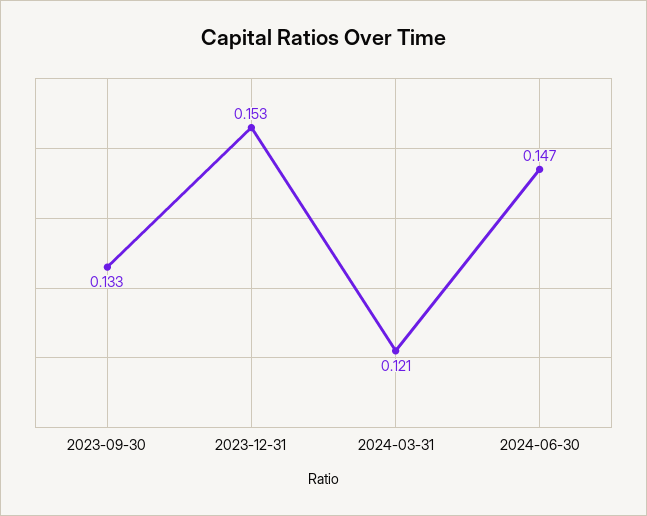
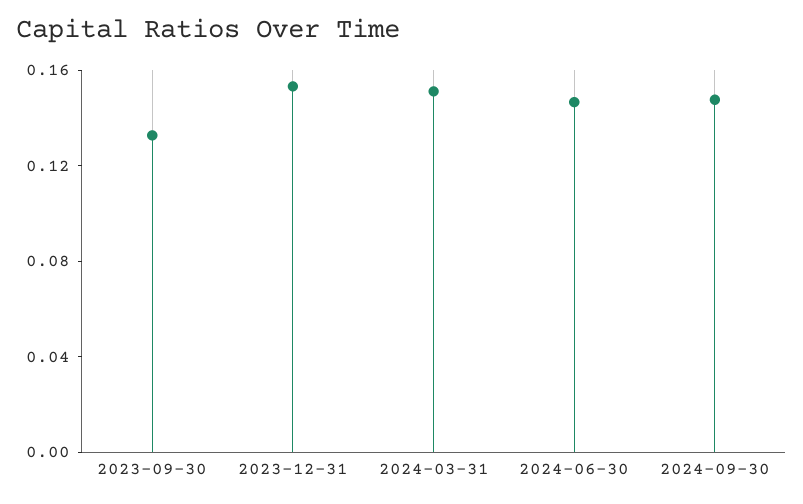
2024-03-31: 0.121 -> 0.15
2024-09-30: none -> 0.15

